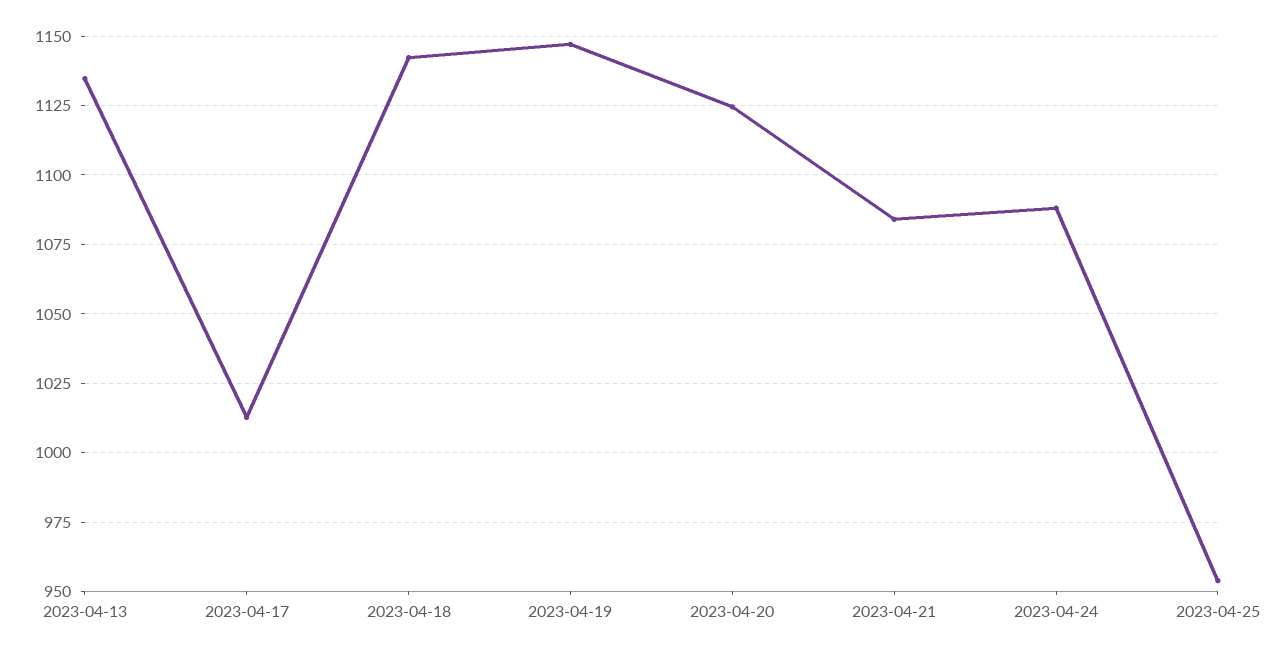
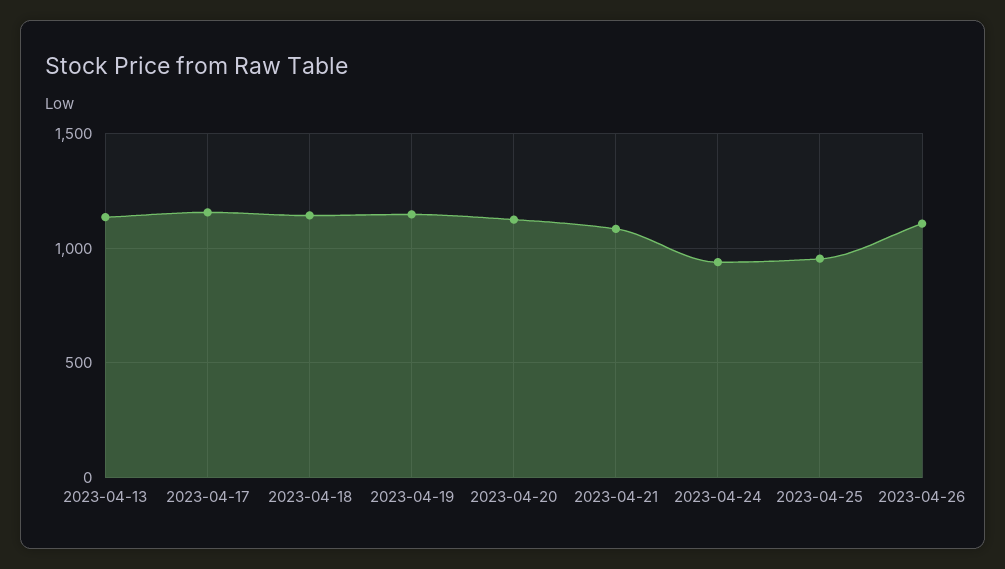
2023-04-17: 1012.5 -> 1150
2023-04-24: 1087.5 -> 950
2023-04-26: none -> 1100

